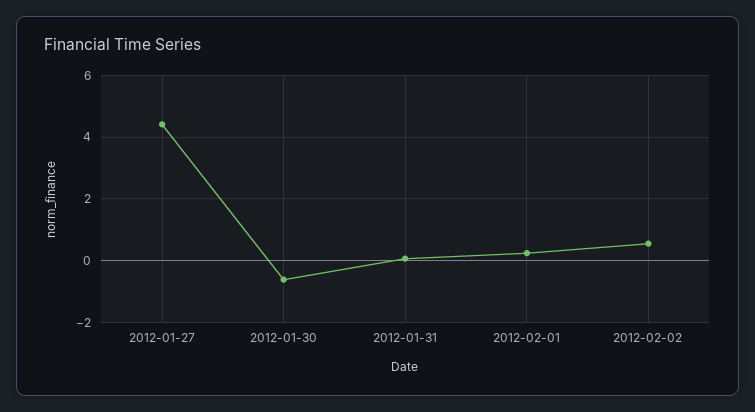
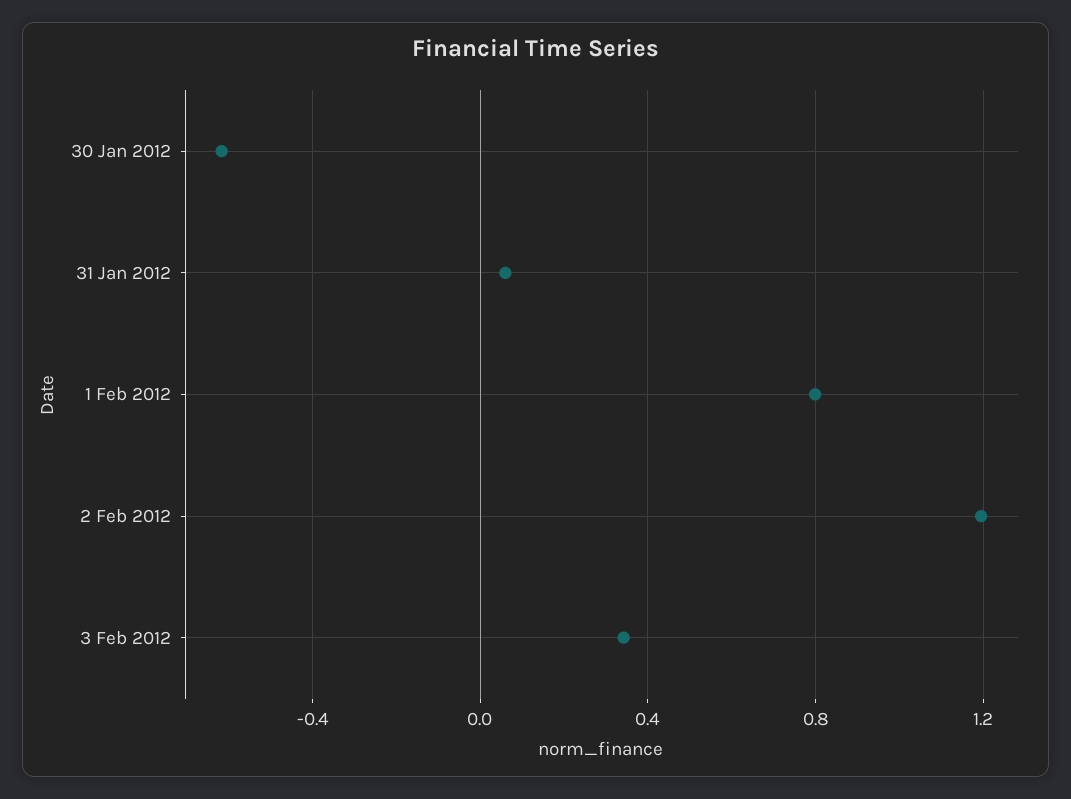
2012-01-27: 4.4 -> none
2012-02-01: 0.2 -> 0.8
2012-02-02: 0.6 -> 1.2
3 Feb 2012: none -> 0.35

